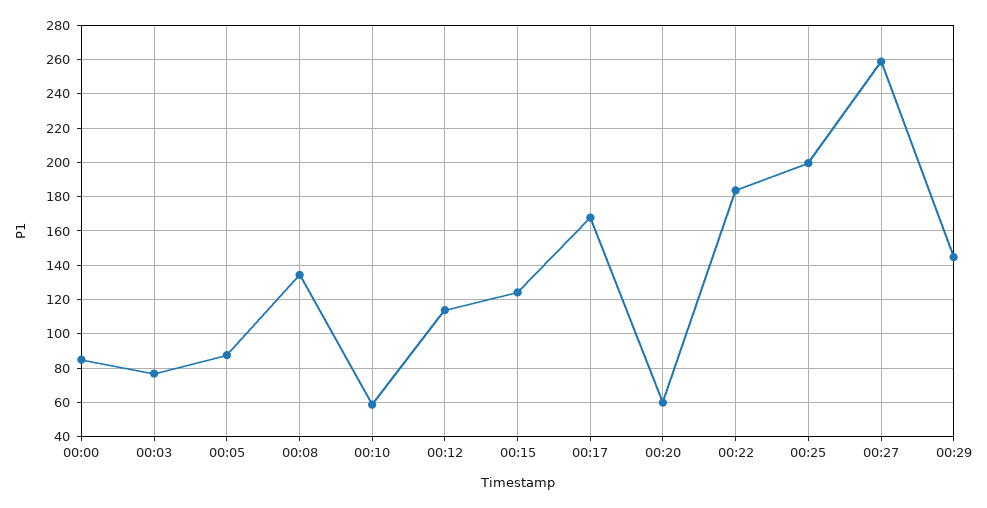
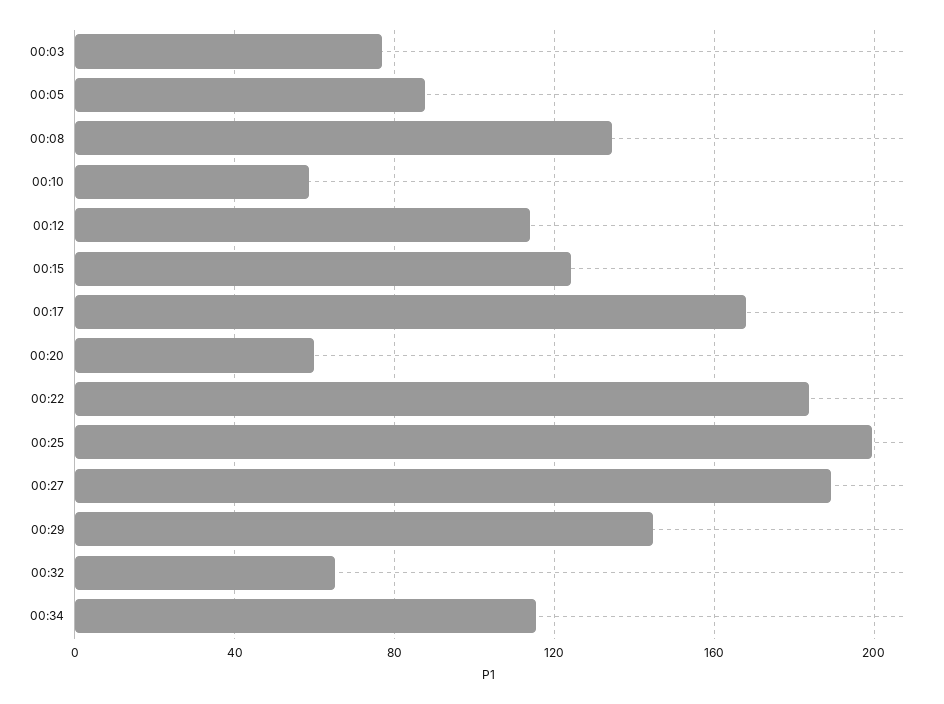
00:00: 85 -> none
00:27: 260 -> 190
00:32: none -> 65
00:34: none -> 115

